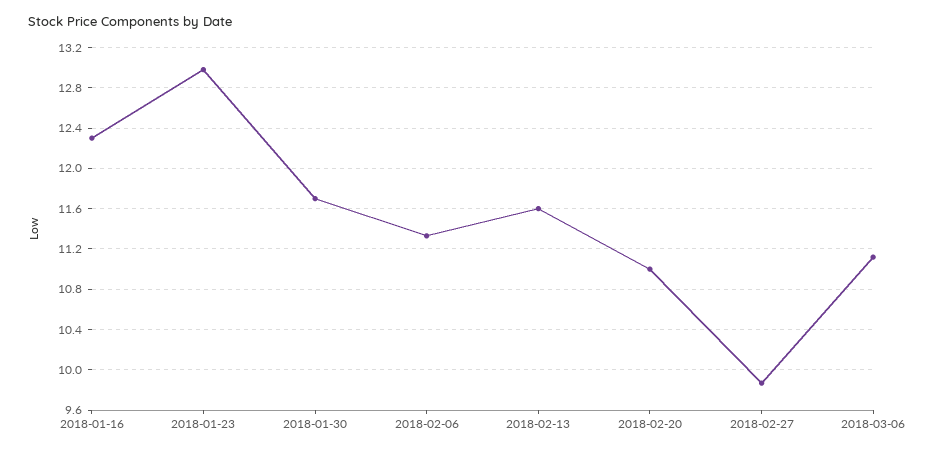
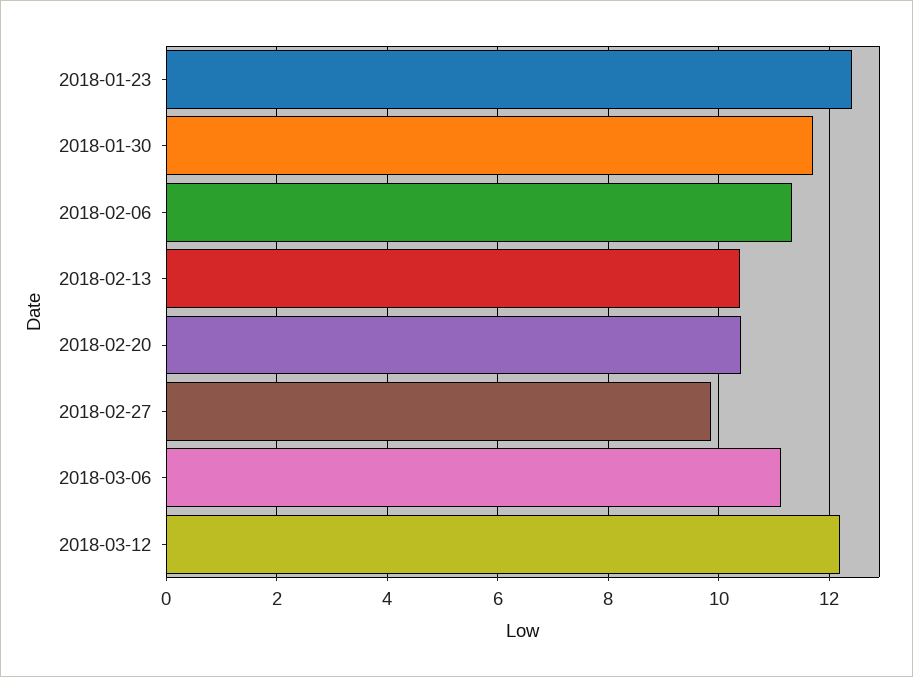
2018-01-16: 12.3 -> none
2018-01-23: 13 -> 12.4
2018-02-13: 11.6 -> 10.4
2018-02-20: 11 -> 10.4
2018-03-12: none -> 12.2

